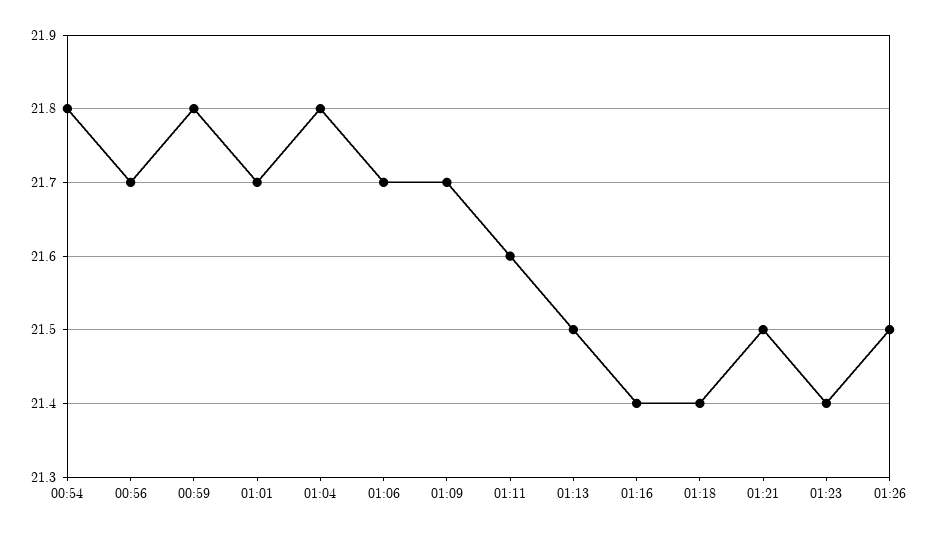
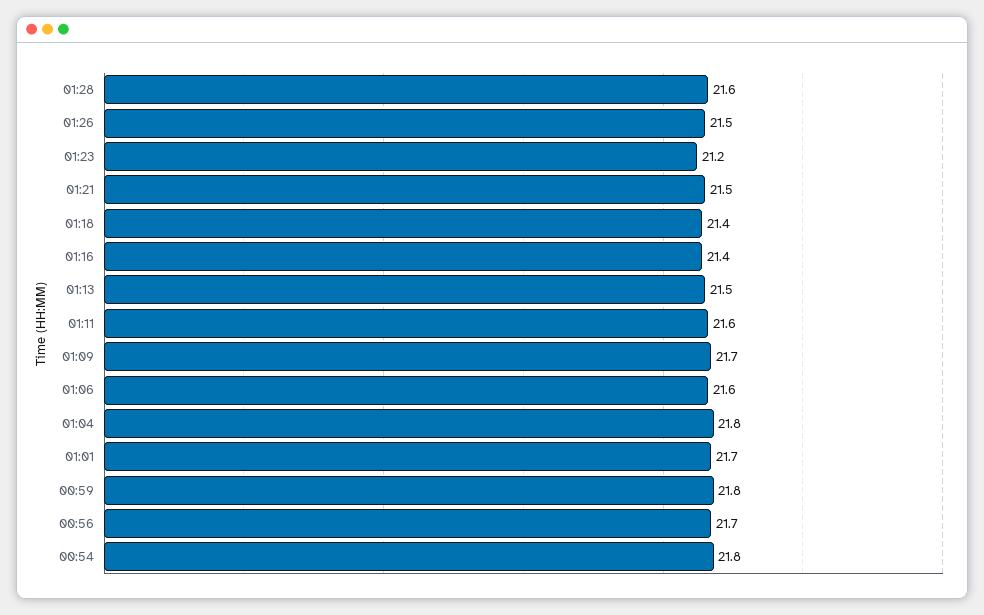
01:06: 21.7 -> 21.6
01:23: 21.4 -> 21.2
01:28: none -> 21.6

